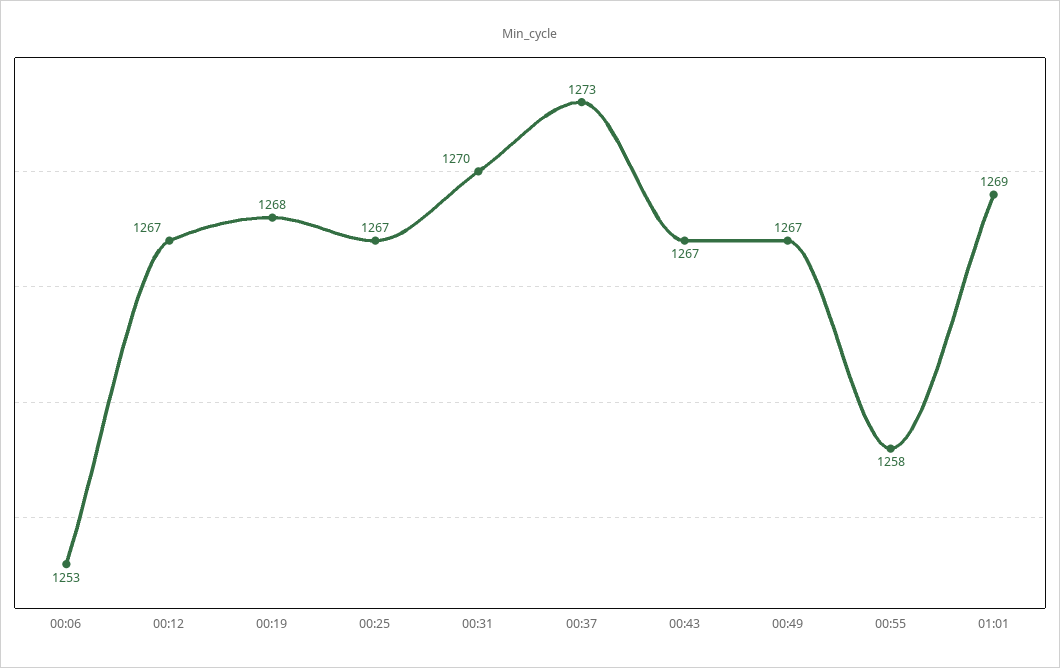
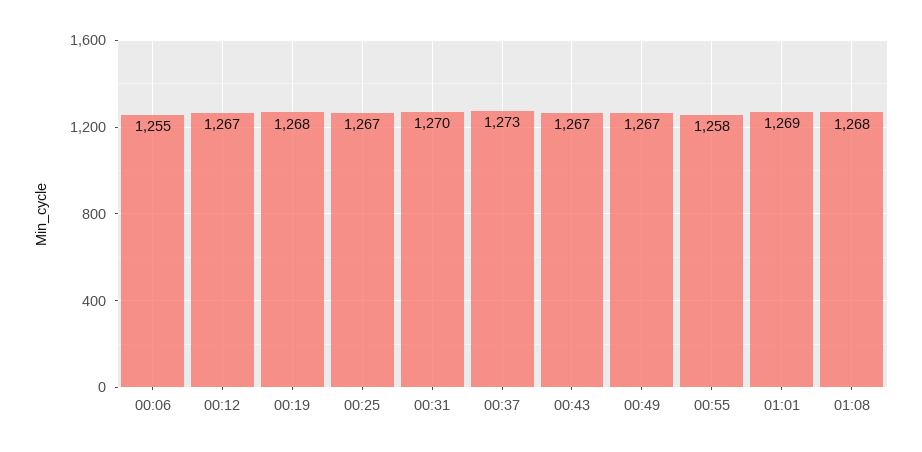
00:06: 1253 -> 1255
01:08: none -> 1268

